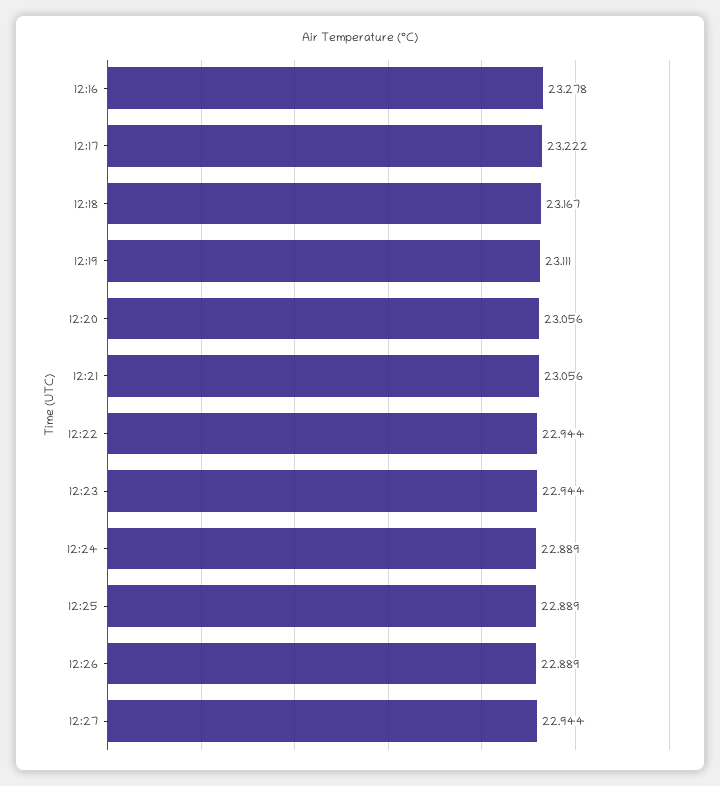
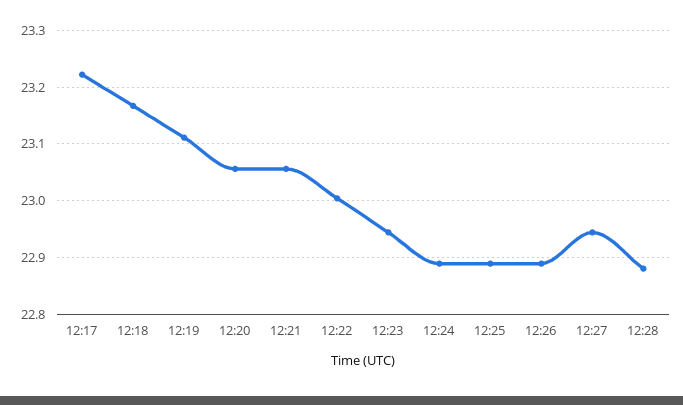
12:16: 23.278 -> none
12:22: 22.944 -> 23
12:28: none -> 22.88

